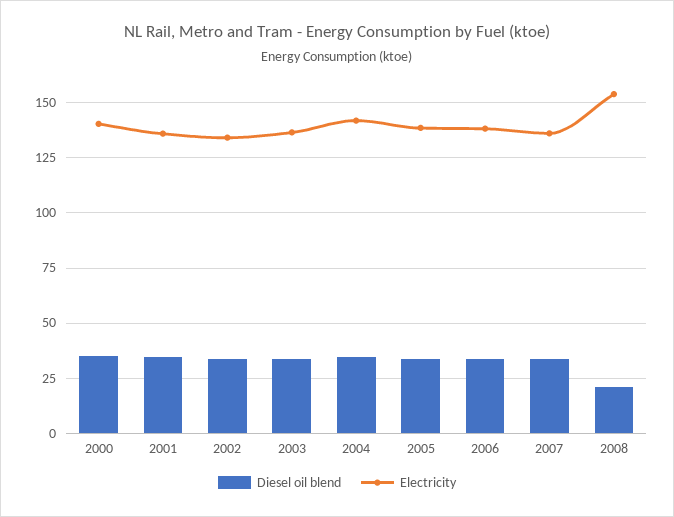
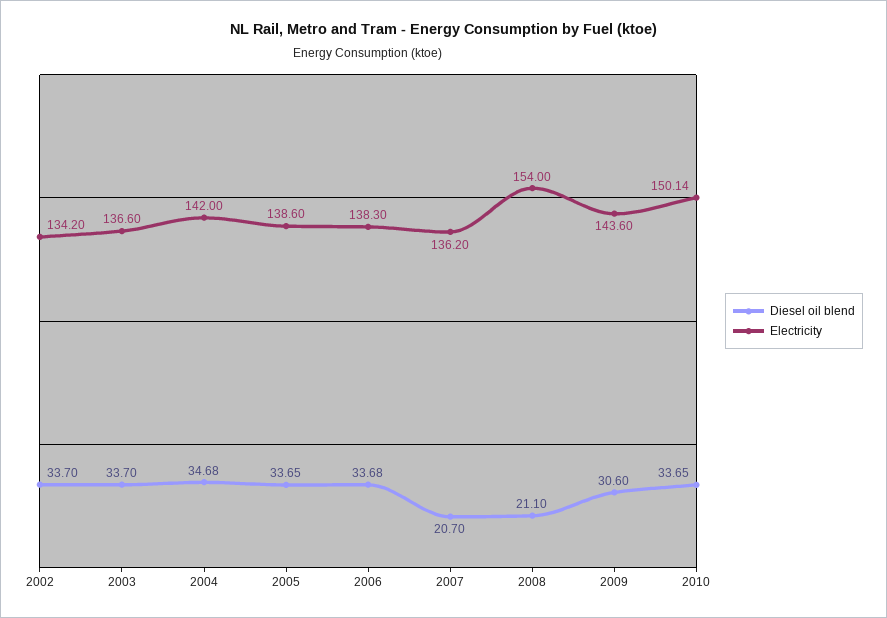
Diesel oil blend, 2000: 35 -> none
Electricity, 2000: 140 -> none
Diesel oil blend, 2001: 35 -> none
Electricity, 2001: 135 -> none
Diesel oil blend, 2007: 35 -> 20.7
Diesel oil blend, 2009: none -> 30.6
Electricity, 2009: none -> 143.6
Diesel oil blend, 2010: none -> 33.65
Electricity, 2010: none -> 150.14

